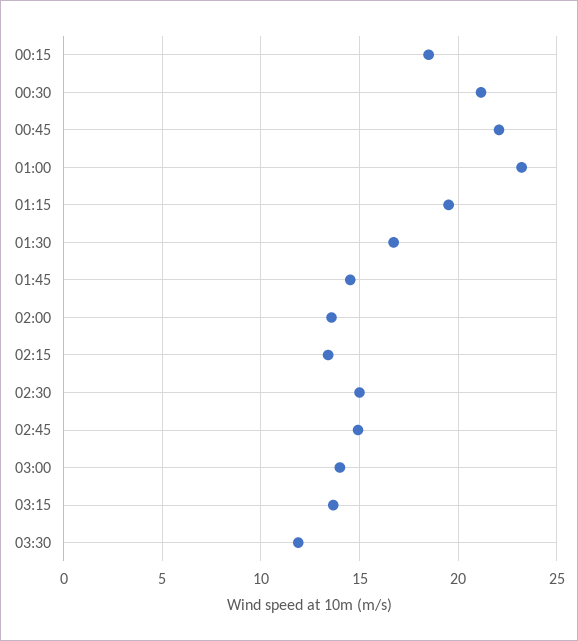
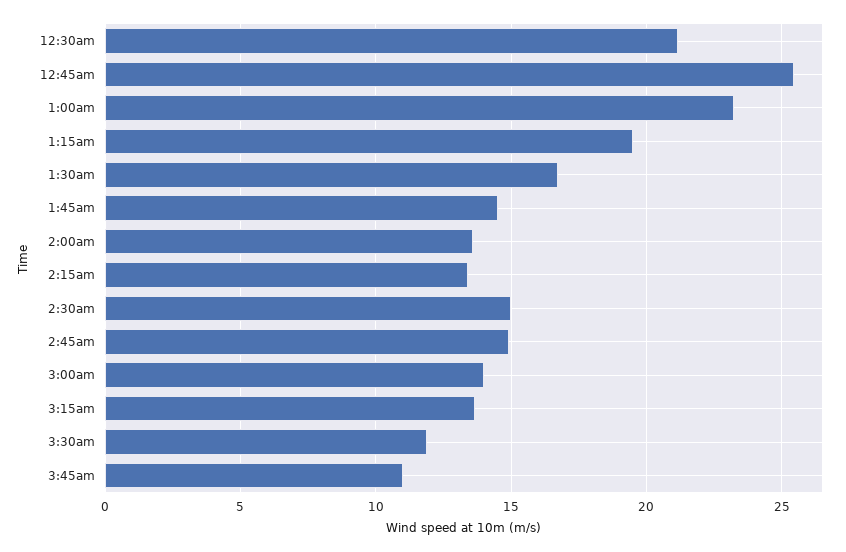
00:15: 18.5 -> none
00:45: 22 -> 25.5
3:45am: none -> 11

